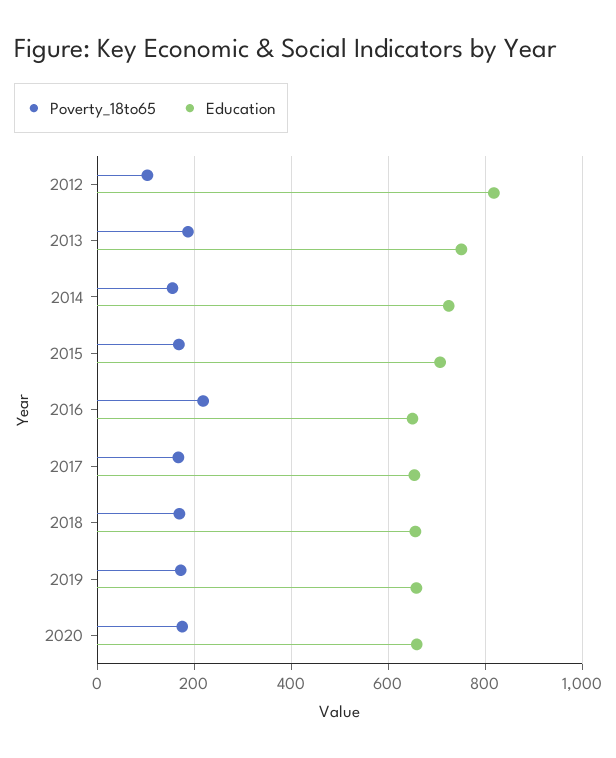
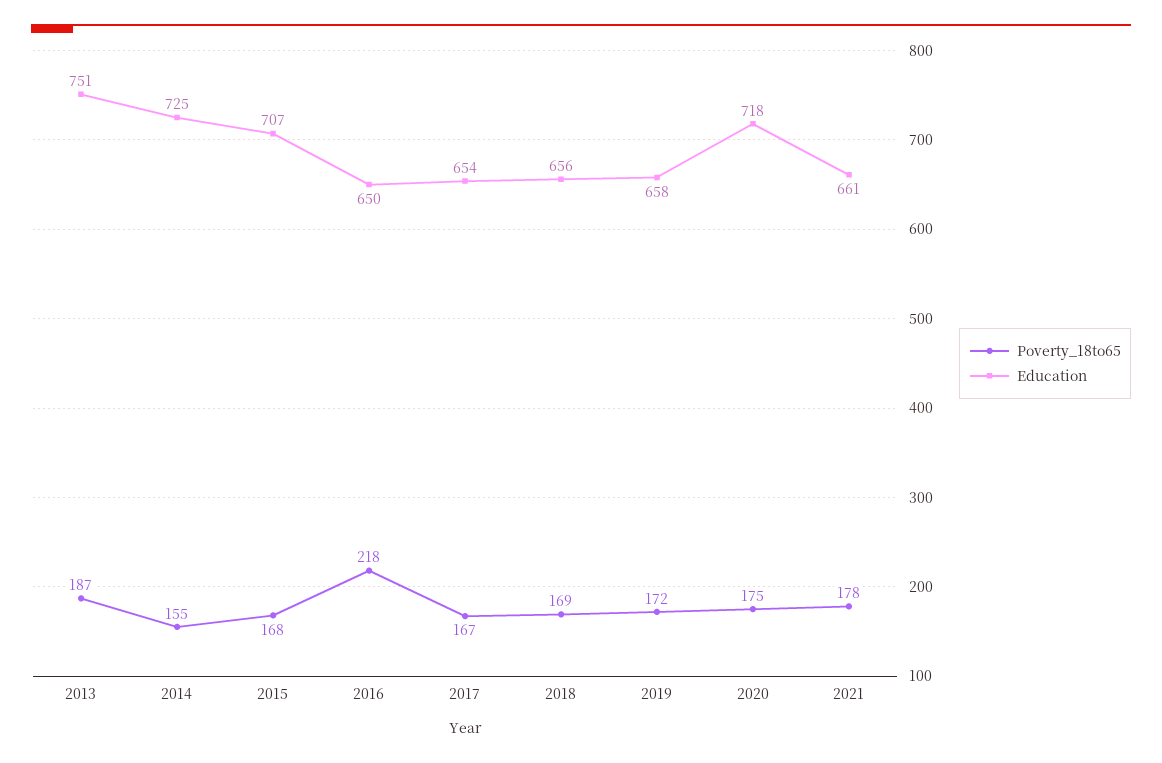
Poverty_18to65, 2012: 100 -> none
Education, 2012: 820 -> none
Education, 2020: 660 -> 718
Poverty_18to65, 2021: none -> 178
Education, 2021: none -> 661

